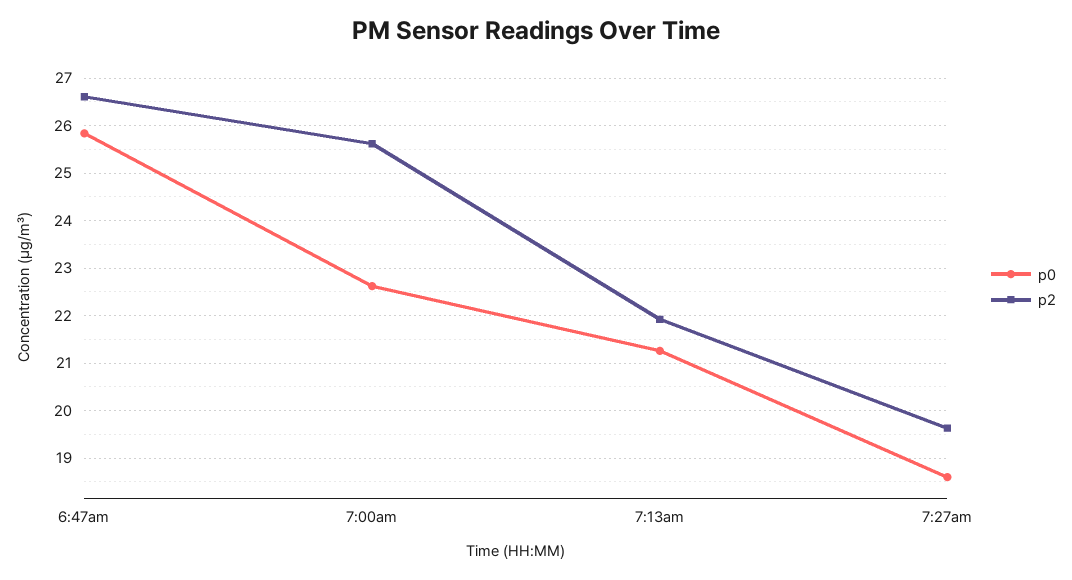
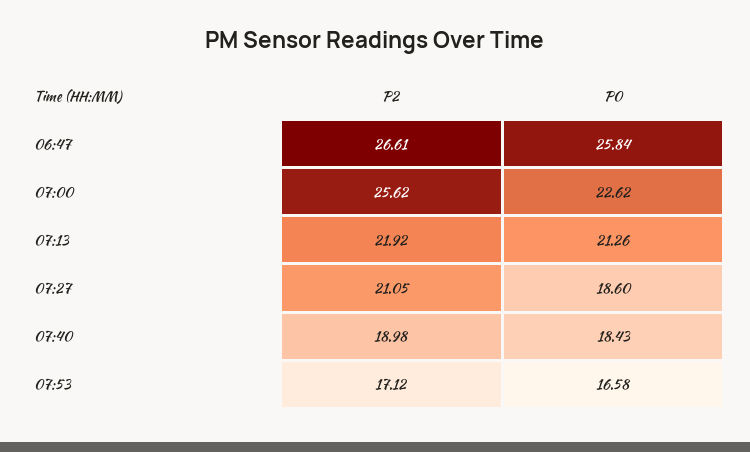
p2, 7:27am: 19.6 -> 21.05
p2, 07:40: none -> 18.98
p0, 07:40: none -> 18.43
p2, 07:53: none -> 17.12
p0, 07:53: none -> 16.58

